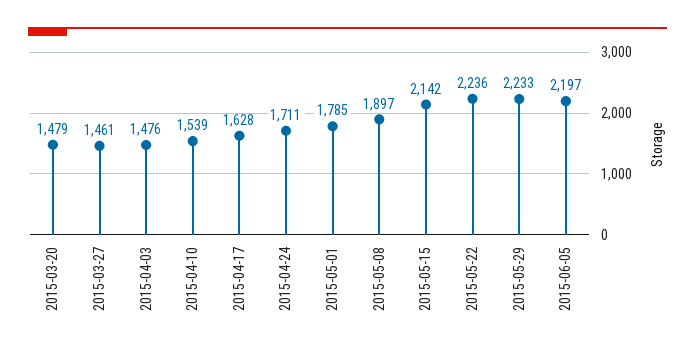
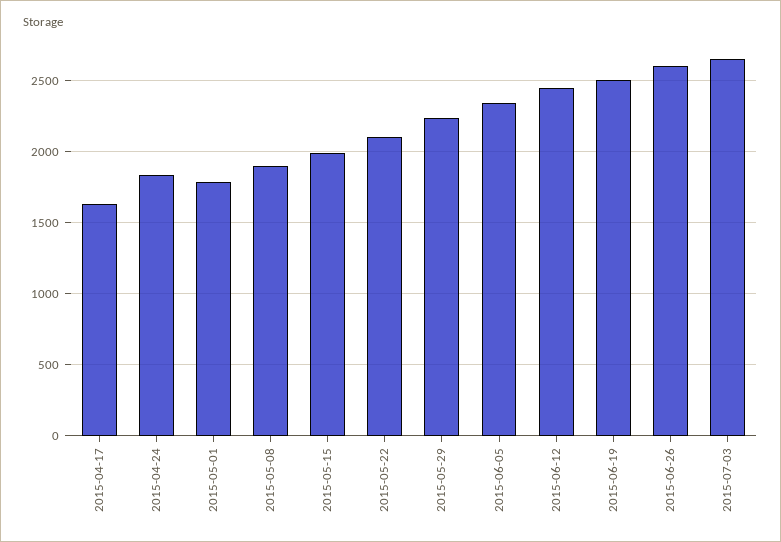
2015-03-20: 1479 -> none
2015-03-27: 1461 -> none
2015-04-03: 1476 -> none
2015-04-10: 1539 -> none
2015-04-24: 1711 -> 1850
2015-05-15: 2142 -> 2000
2015-05-22: 2236 -> 2100
2015-06-05: 2197 -> 2350
2015-06-12: none -> 2450
2015-06-19: none -> 2500
2015-06-26: none -> 2600
2015-07-03: none -> 2650

